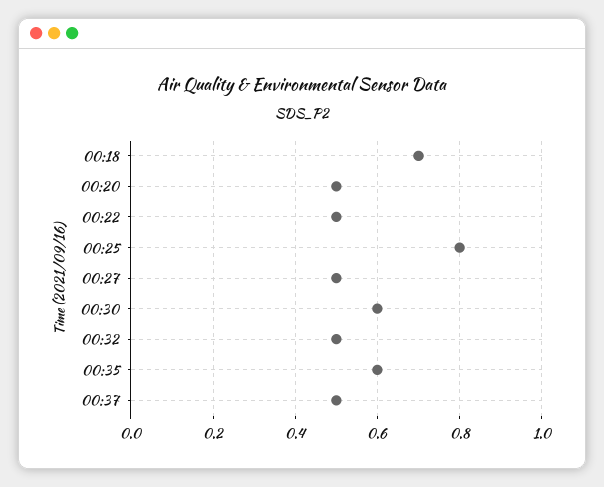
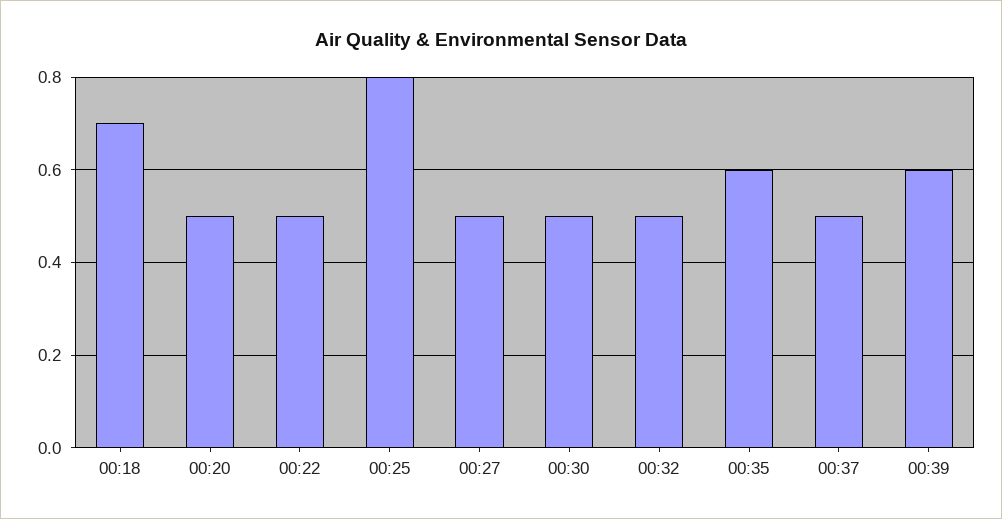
00:30: 0.6 -> 0.5
00:39: none -> 0.6

